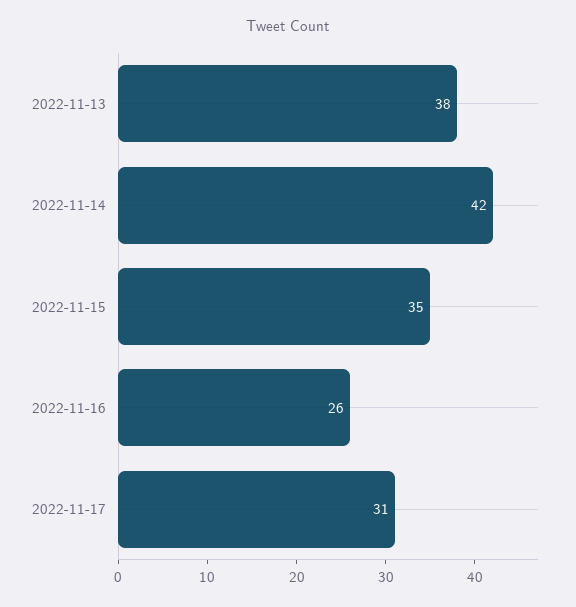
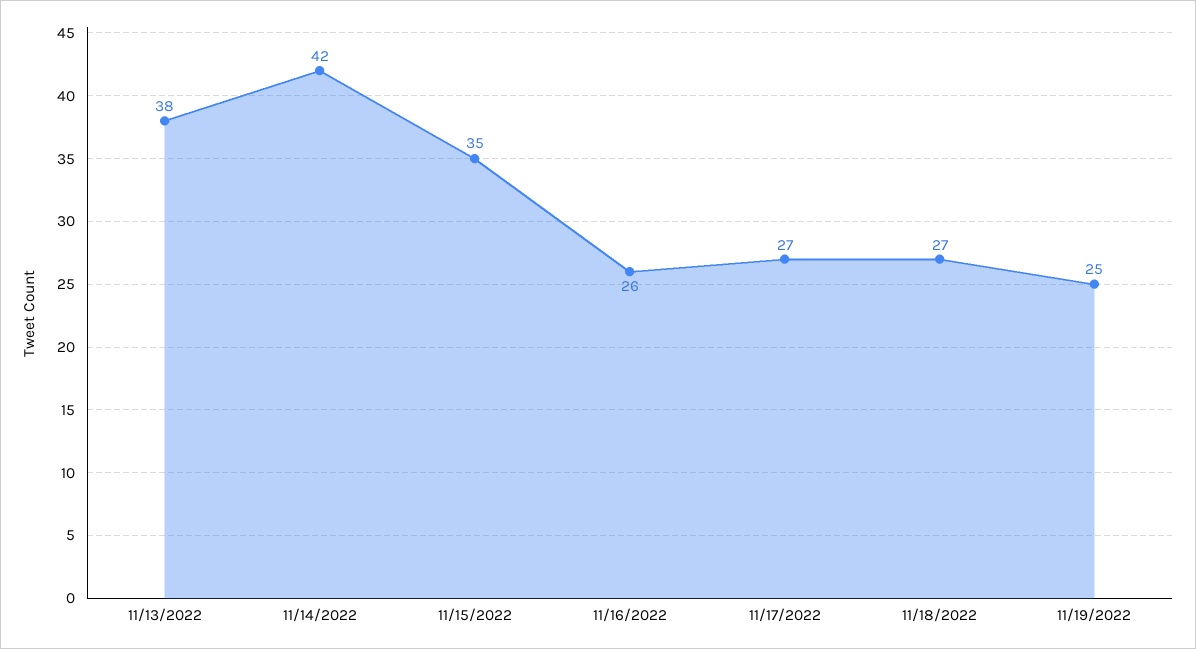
2022-11-17: 31 -> 27
11/18/2022: none -> 27
11/19/2022: none -> 25

